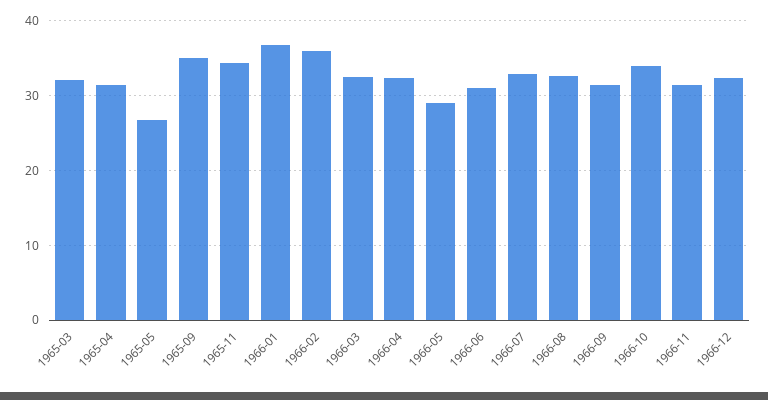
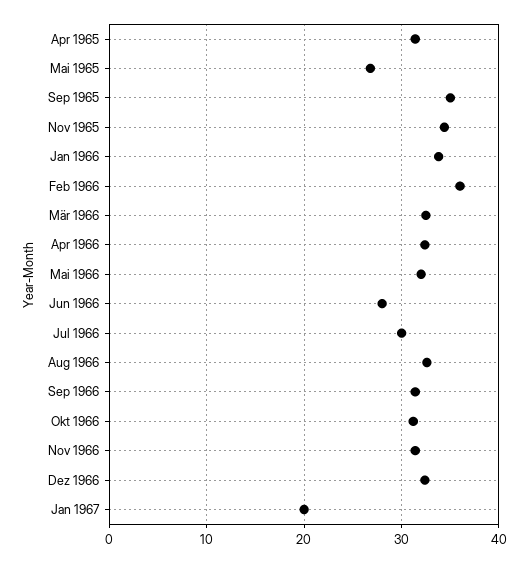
1965-03: 32 -> none
1966-01: 37 -> 34
1966-05: 29 -> 32
1966-06: 31 -> 28
1966-07: 33 -> 30
1966-10: 34 -> 31
Jan 1967: none -> 20

